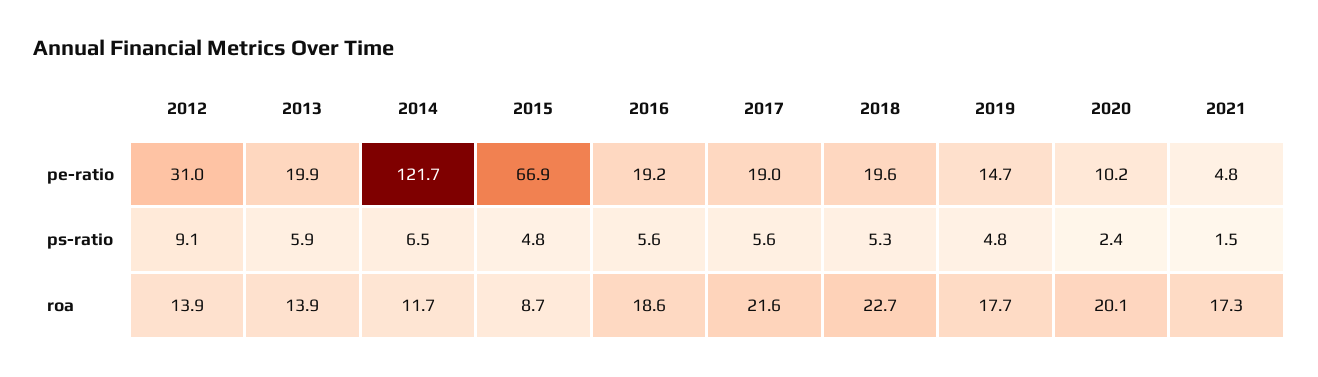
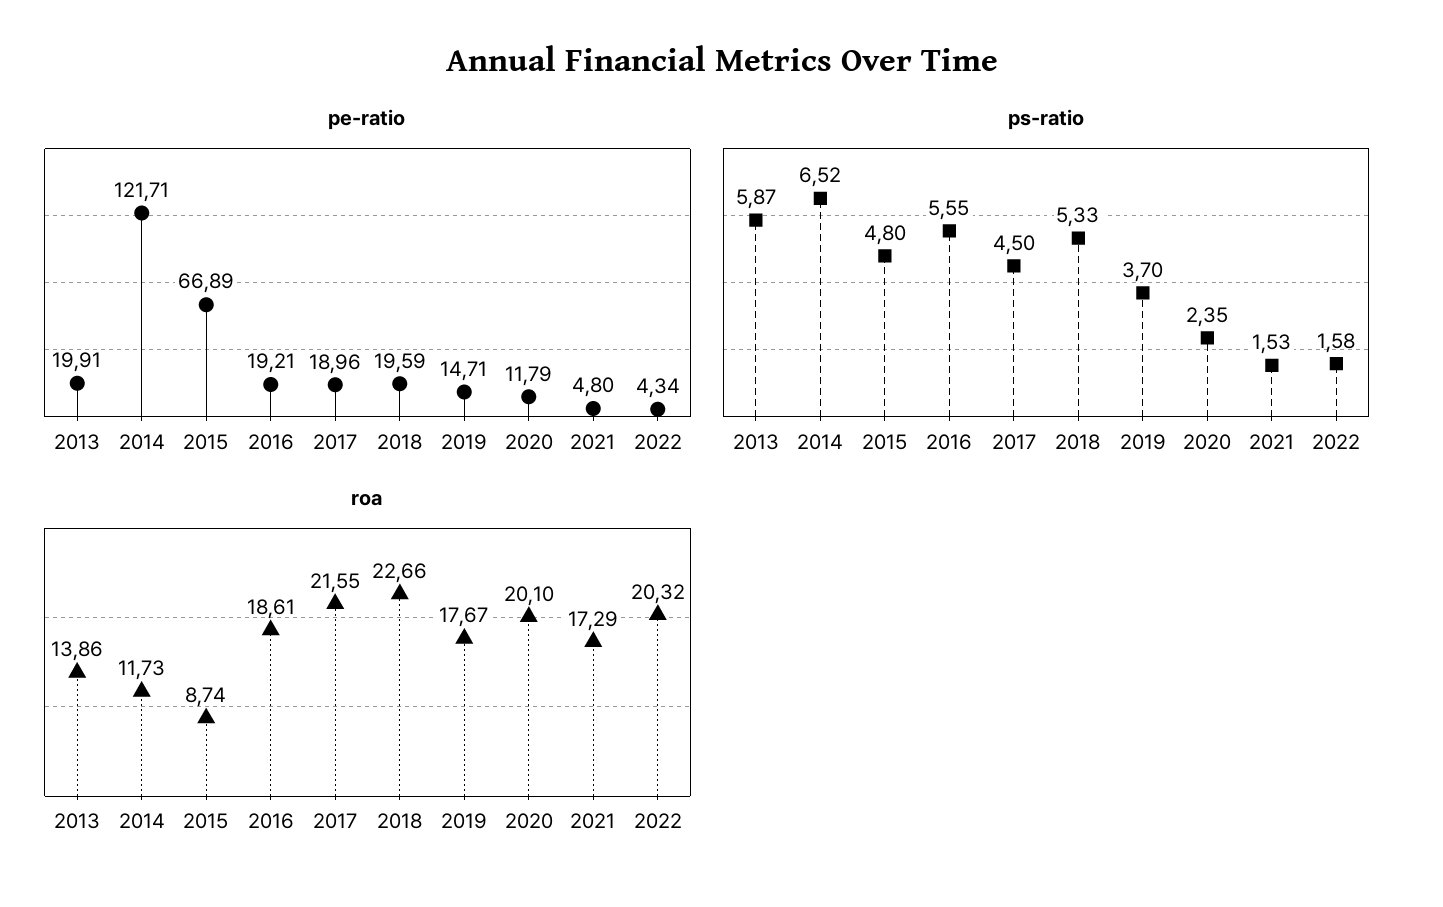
pe-ratio, 2012: 31 -> none
pe-ratio, 2020: 10.2 -> 11.79
ps-ratio, 2012: 9.1 -> none
ps-ratio, 2017: 5.6 -> 4.5
ps-ratio, 2019: 4.8 -> 3.7
roa, 2012: 13.9 -> none
pe-ratio, 2022: none -> 4.34
ps-ratio, 2022: none -> 1.58
roa, 2022: none -> 20.32

